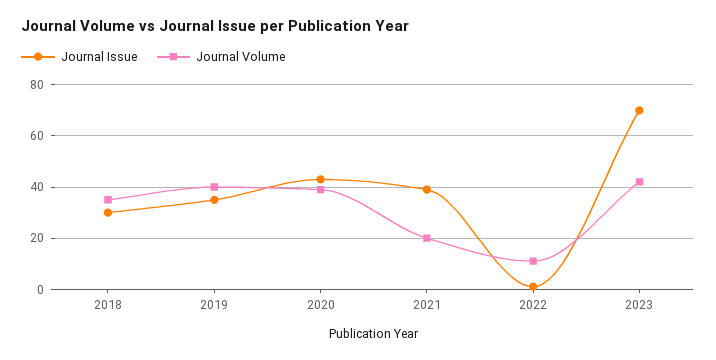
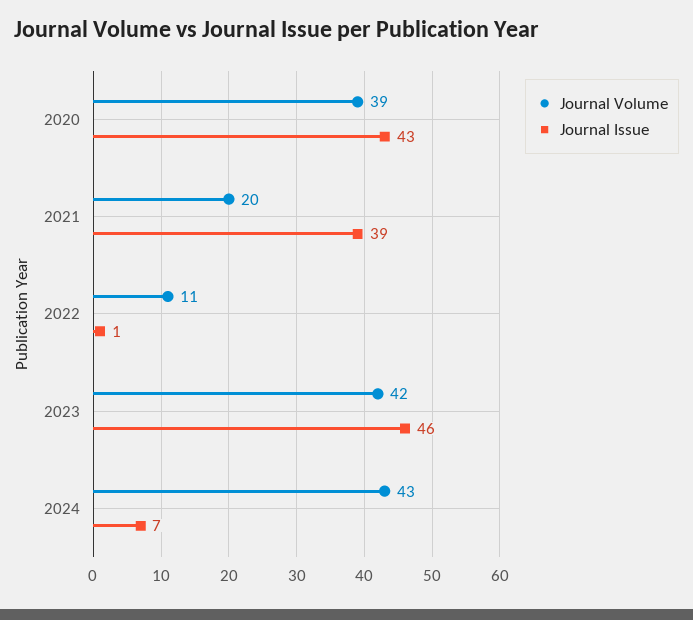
Journal Issue, 2018: 30 -> none
Journal Volume, 2018: 35 -> none
Journal Issue, 2019: 35 -> none
Journal Volume, 2019: 40 -> none
Journal Issue, 2023: 70 -> 46
Journal Volume, 2024: none -> 43
Journal Issue, 2024: none -> 7

